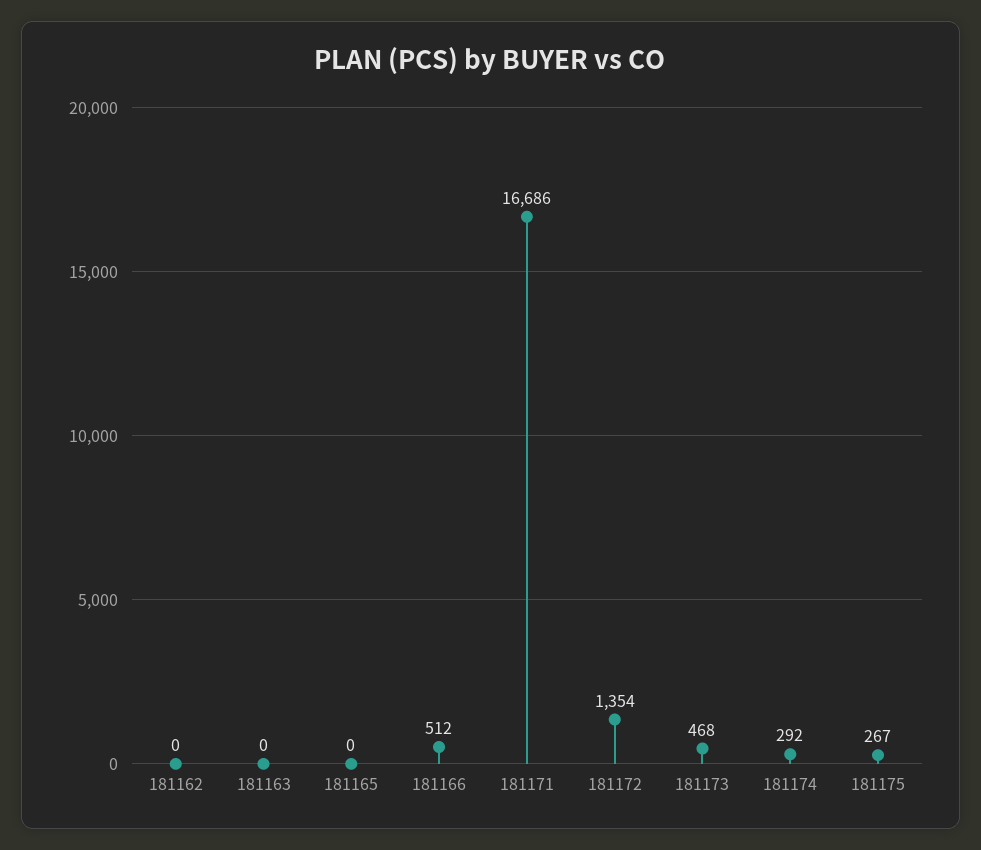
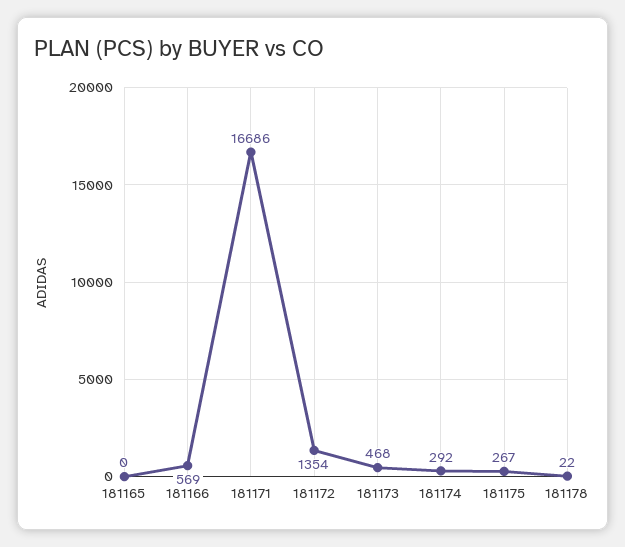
181162: 0 -> none
181163: 0 -> none
181166: 512 -> 569
181178: none -> 22

